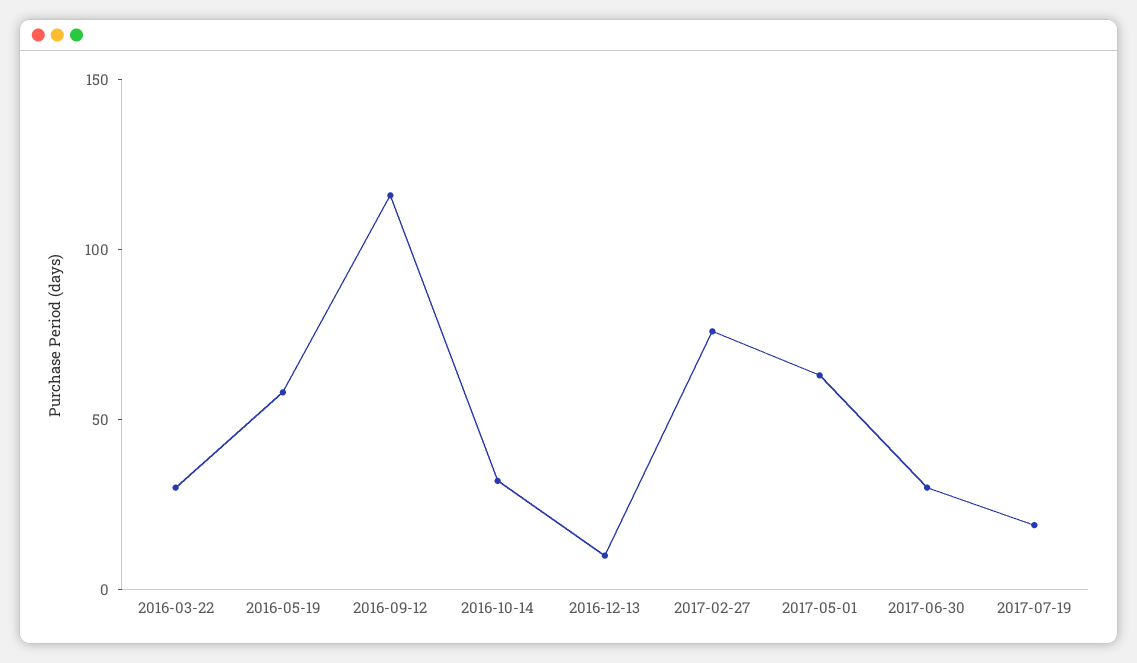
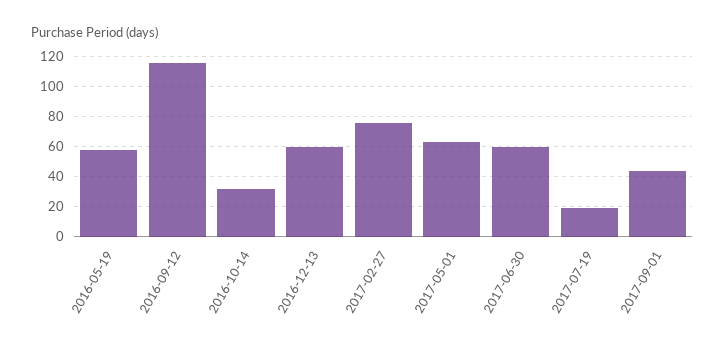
2016-03-22: 30 -> none
2016-12-13: 10 -> 60
2017-06-30: 30 -> 60
2017-09-01: none -> 45

